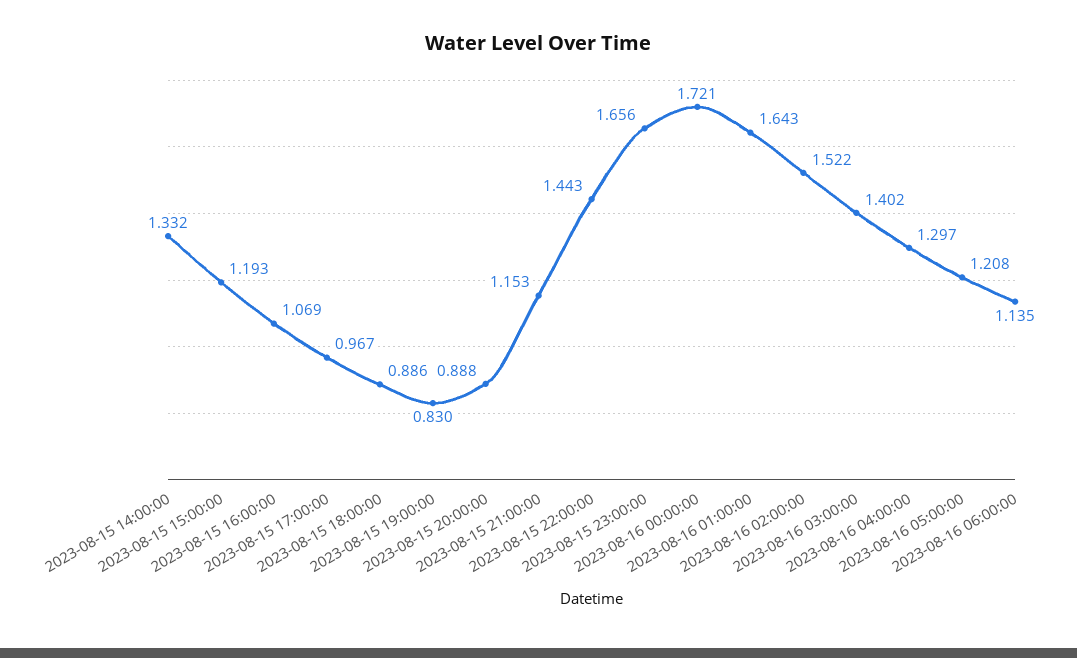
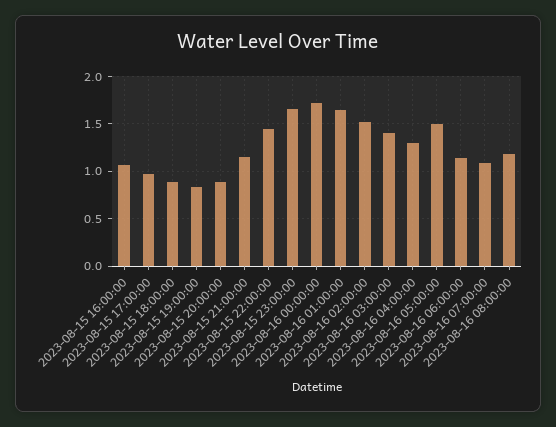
2023-08-15 14:00:00: 1.332 -> none
2023-08-15 15:00:00: 1.193 -> none
2023-08-16 05:00:00: 1.208 -> 1.5
2023-08-16 07:00:00: none -> 1.1
2023-08-16 08:00:00: none -> 1.2

